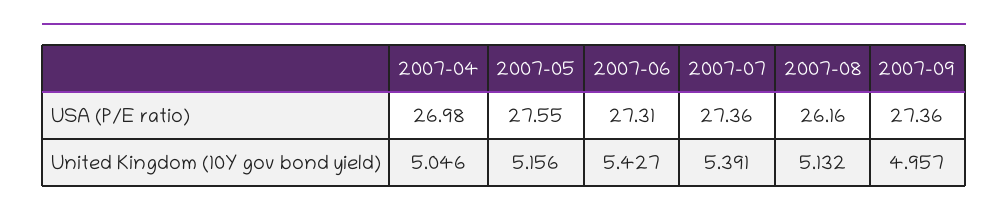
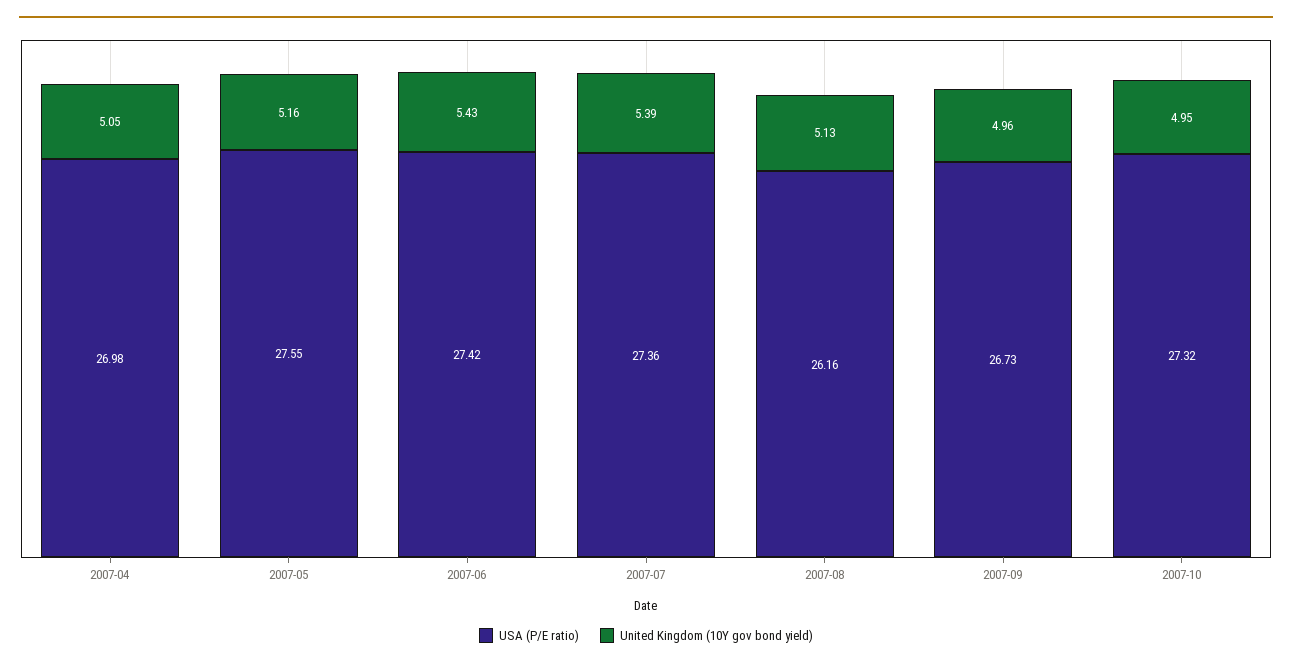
USA (P/E ratio), 2007-06: 27.31 -> 27.42
USA (P/E ratio), 2007-09: 27.36 -> 26.73
USA (P/E ratio), 2007-10: none -> 27.32
United Kingdom (10Y gov bond yield), 2007-10: none -> 4.95

